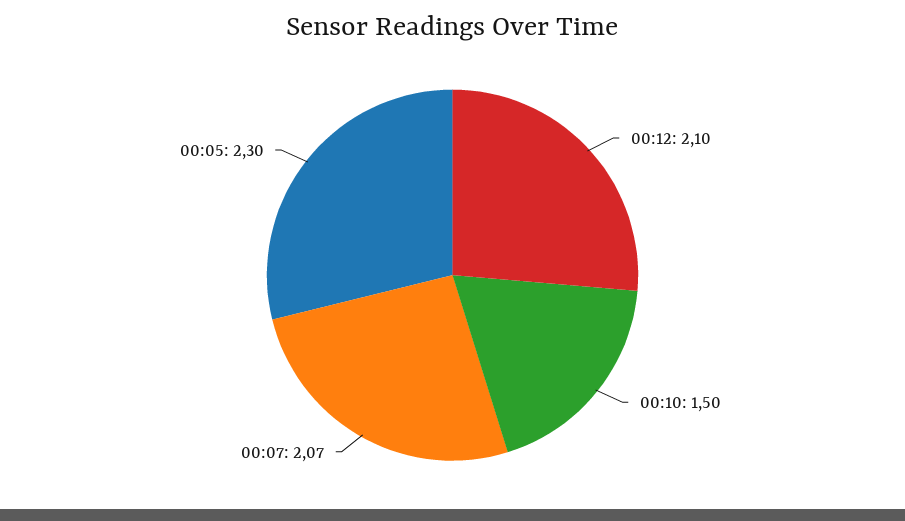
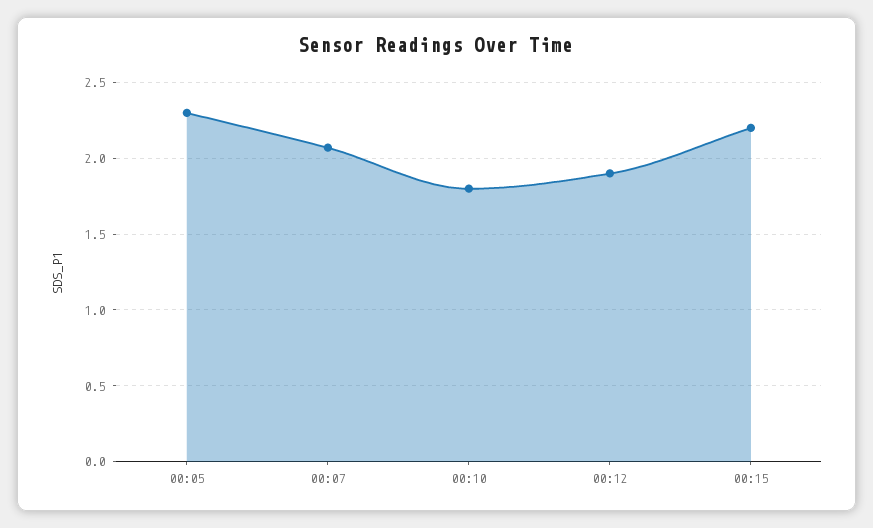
00:12: 2.1 -> 1.9
00:10: 1.5 -> 1.8
00:15: none -> 2.2

